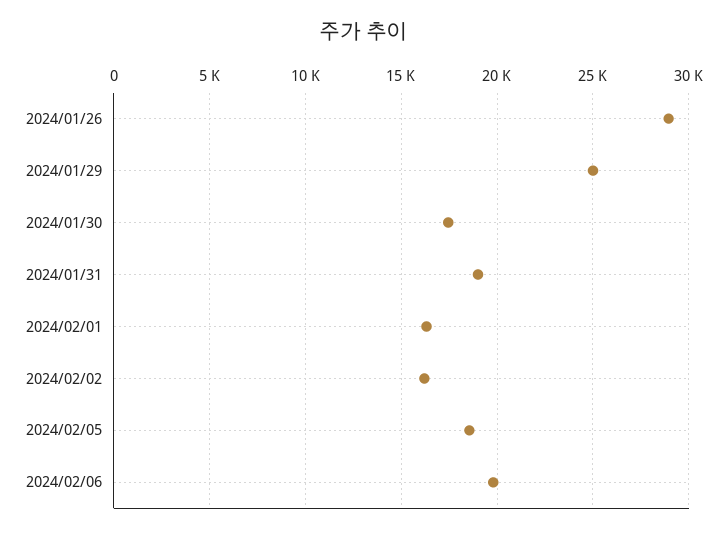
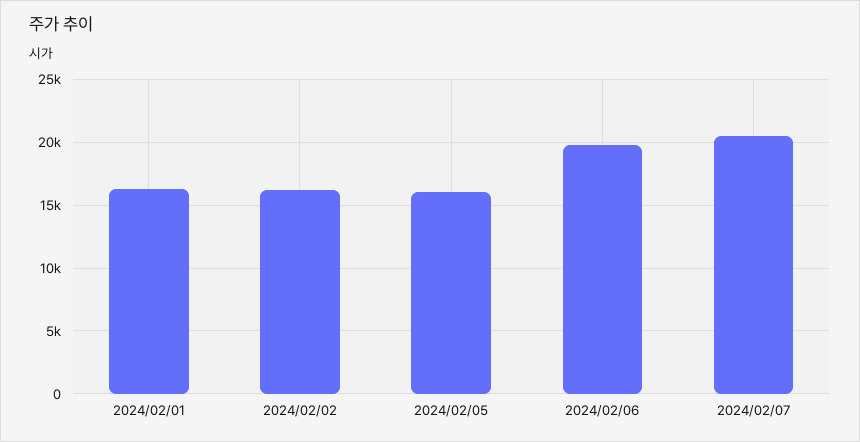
2024/01/26: 29000 -> none
2024/01/29: 25000 -> none
2024/01/30: 17500 -> none
2024/01/31: 19000 -> none
2024/02/05: 18500 -> 16000
2024/02/07: none -> 20500

